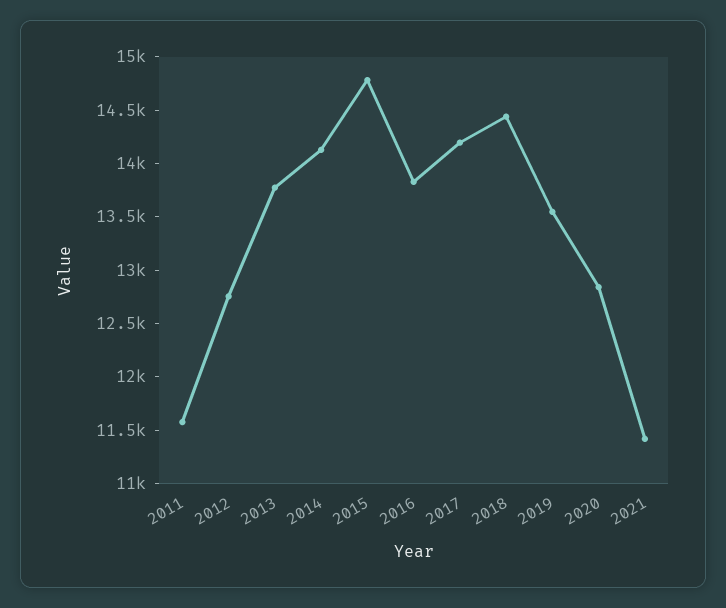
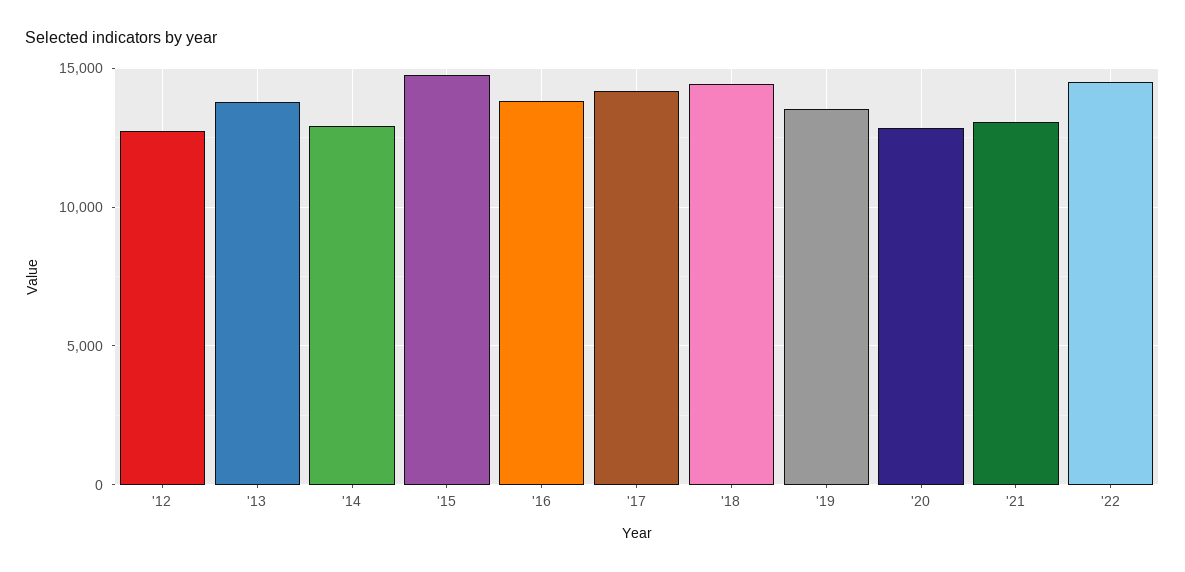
2011: 11600 -> none
2014: 14100 -> 13000
2021: 11400 -> 13000
'22: none -> 14500

